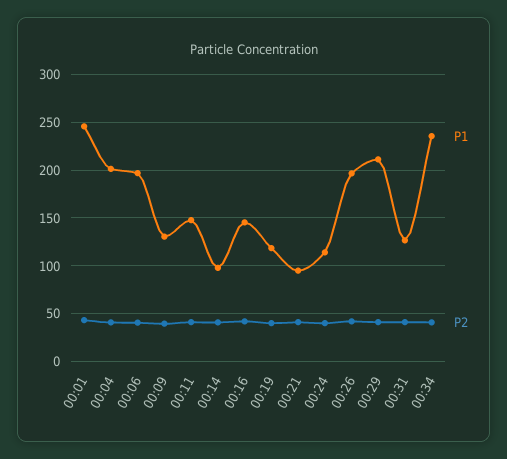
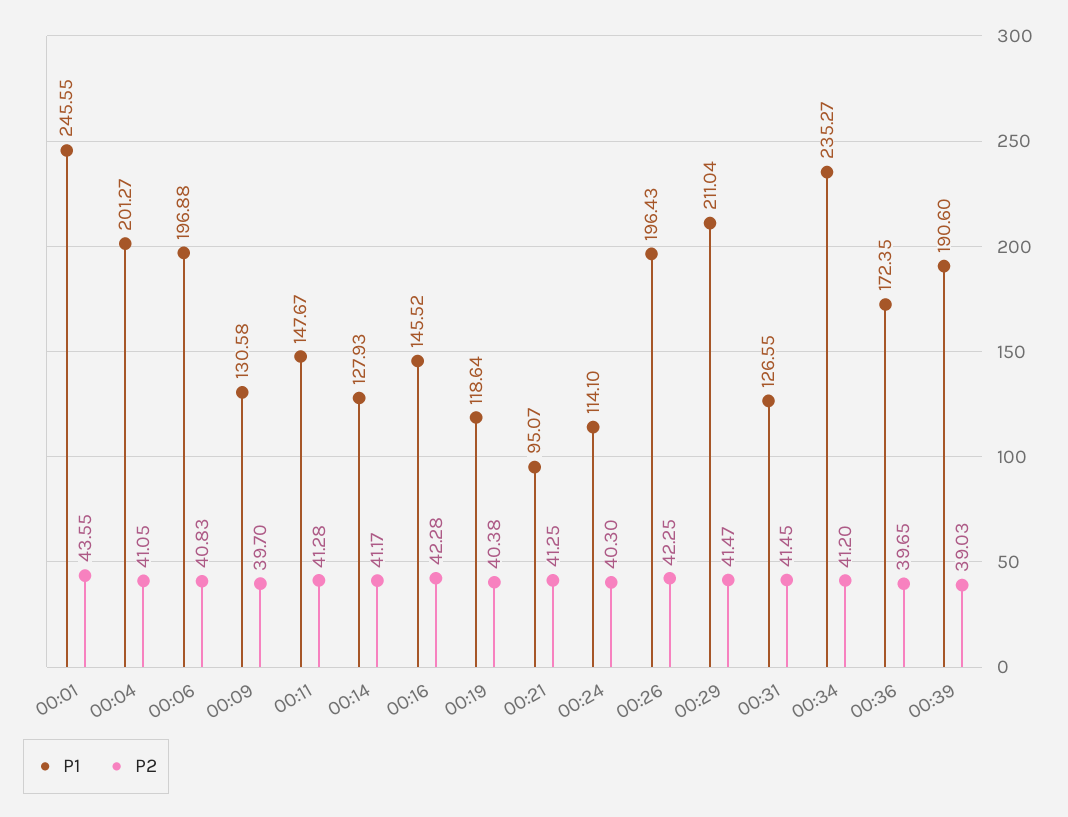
P1, 00:14: 100 -> 127.93
P1, 00:36: none -> 172.35
P2, 00:36: none -> 39.65
P1, 00:39: none -> 190.6
P2, 00:39: none -> 39.03

